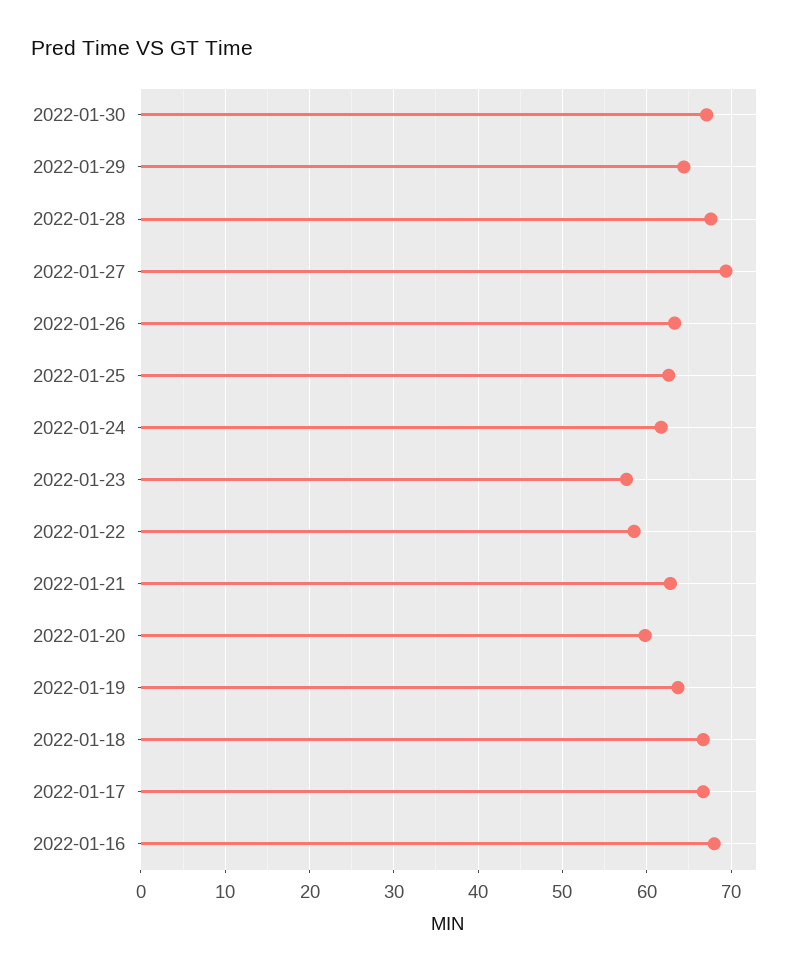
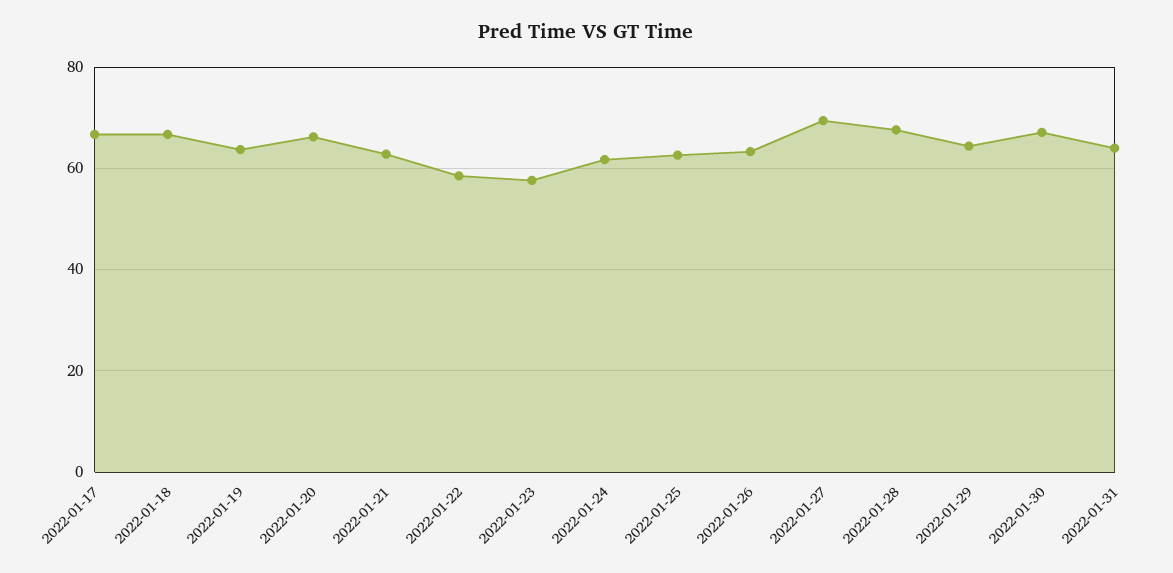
2022-01-20: 60 -> 66
2022-01-16: 68 -> none
2022-01-31: none -> 64

